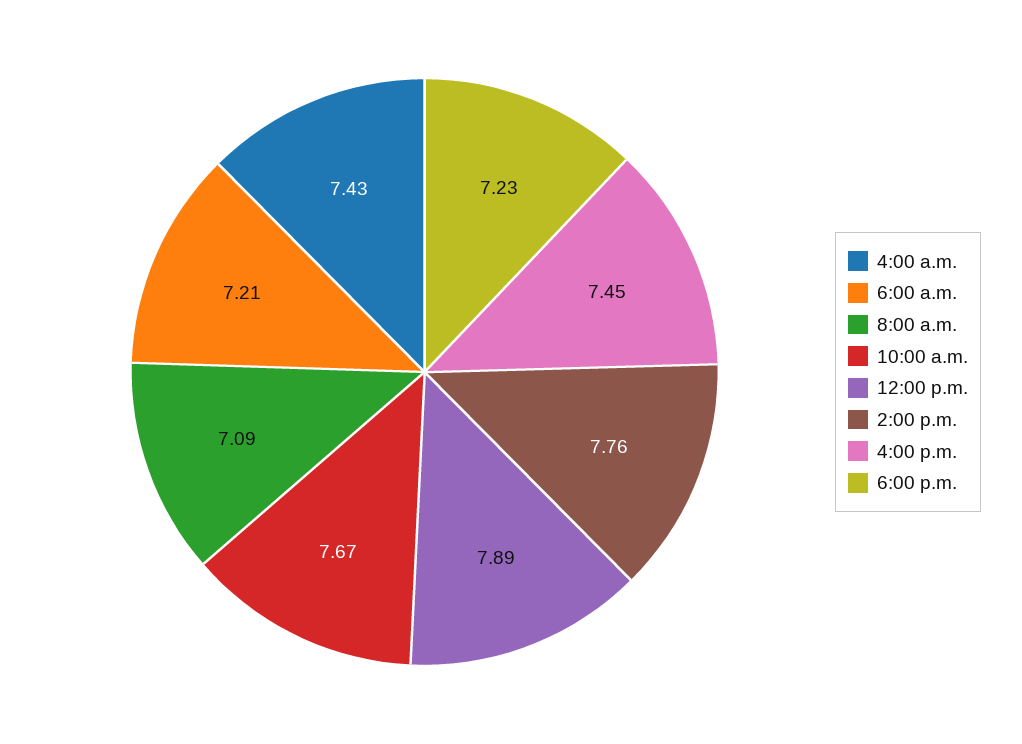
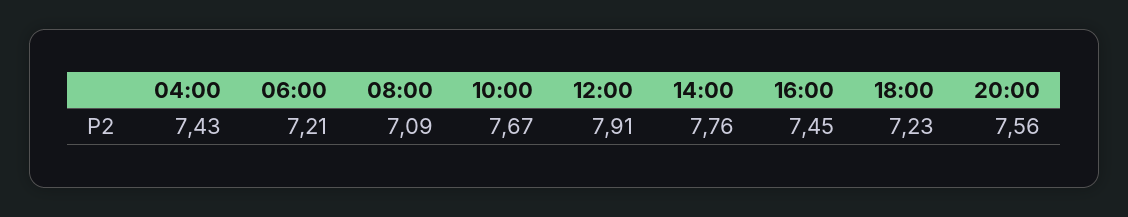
12:00 p.m.: 7.89 -> 7.91
20:00: none -> 7.56

